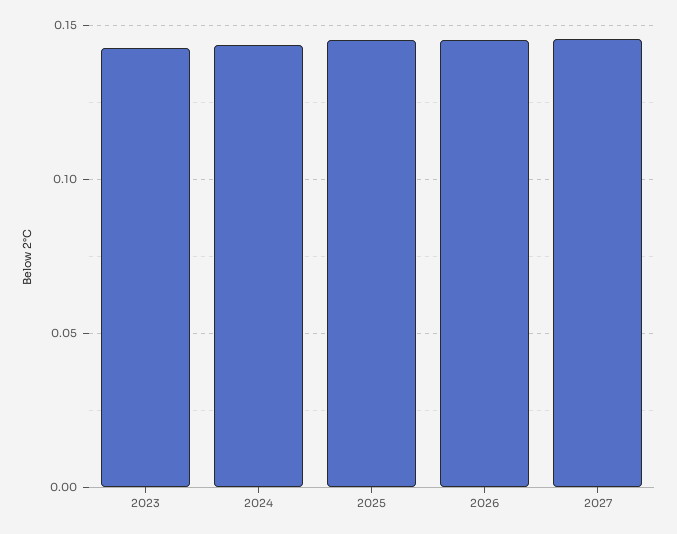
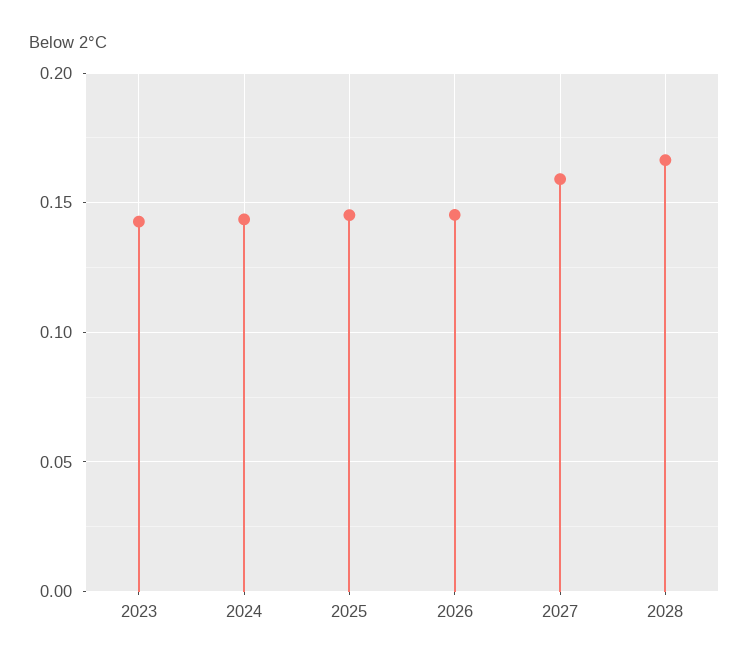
2027: 0.145 -> 0.16
2028: none -> 0.165

